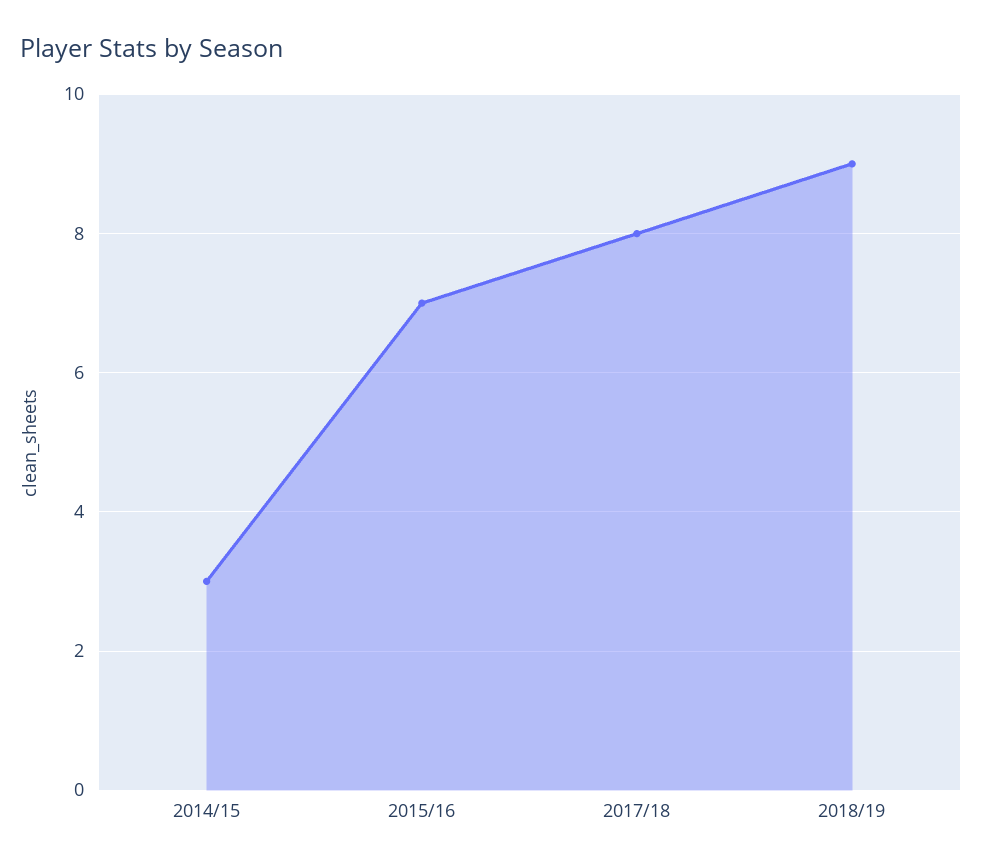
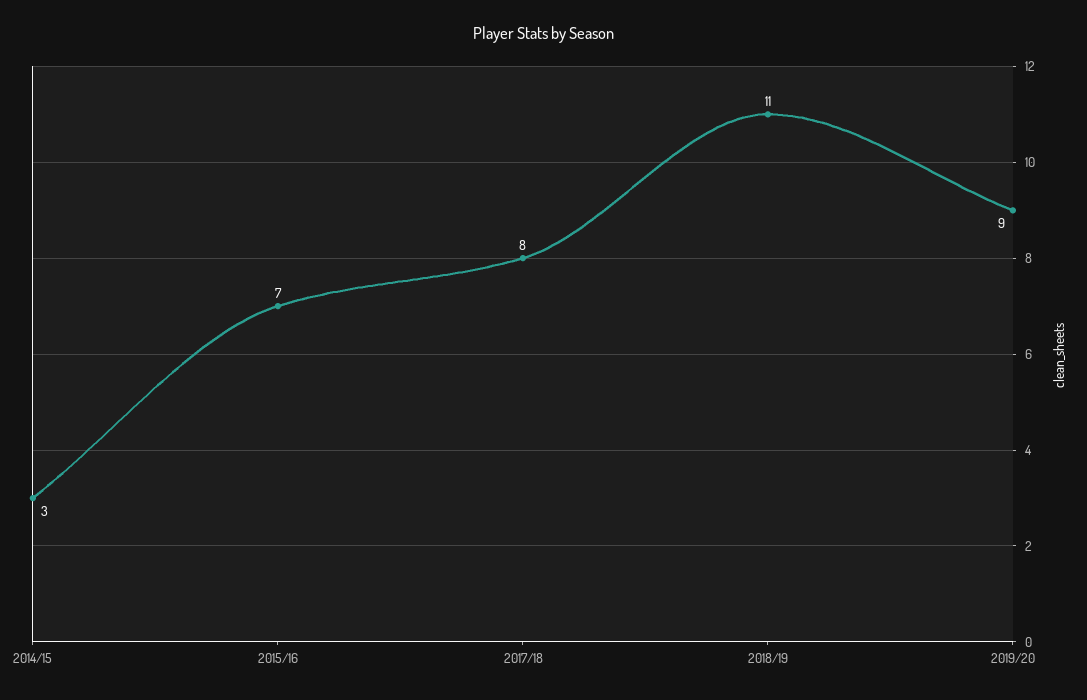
2018/19: 9 -> 11
2019/20: none -> 9

